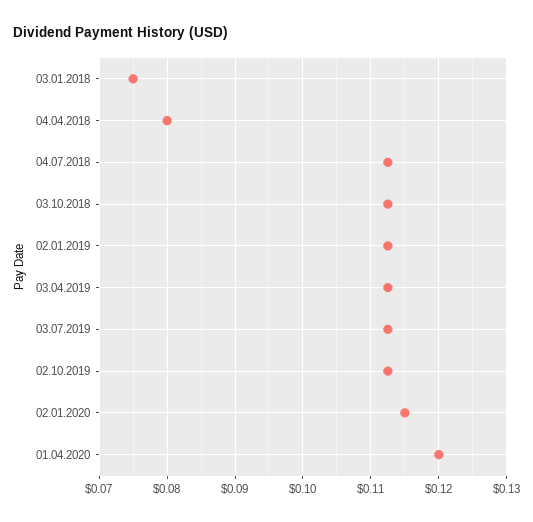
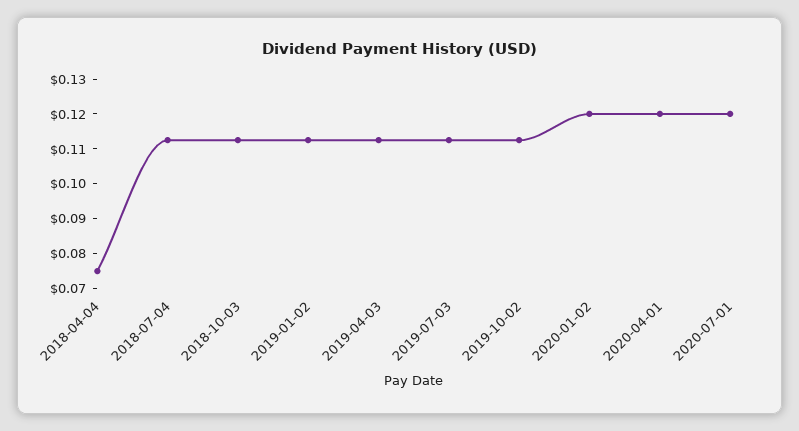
03.01.2018: 0.075 -> none
04.04.2018: 0.08 -> 0.075
02.01.2020: 0.115 -> 0.12
2020-07-01: none -> 0.12

